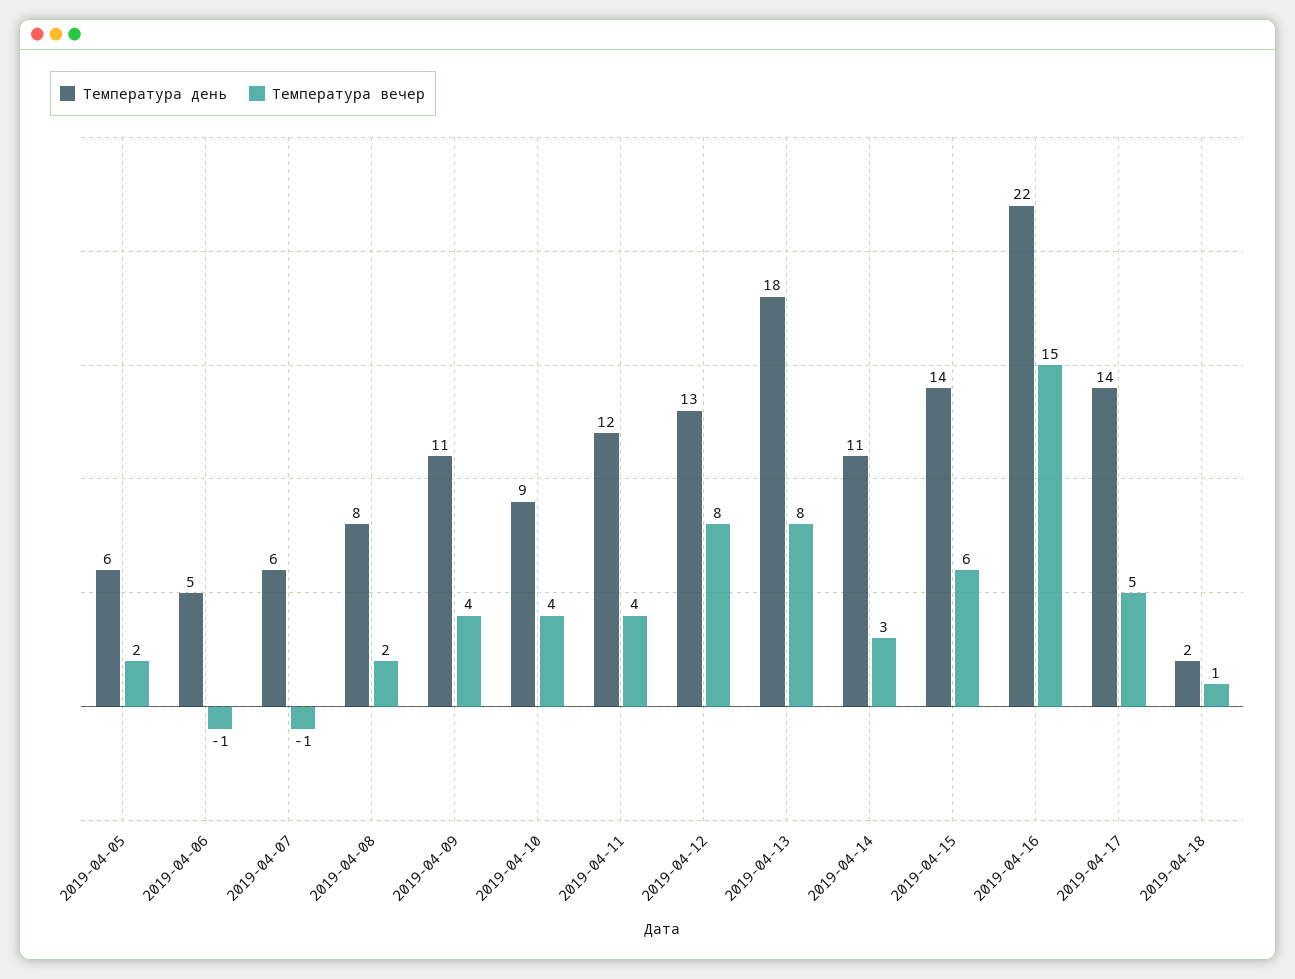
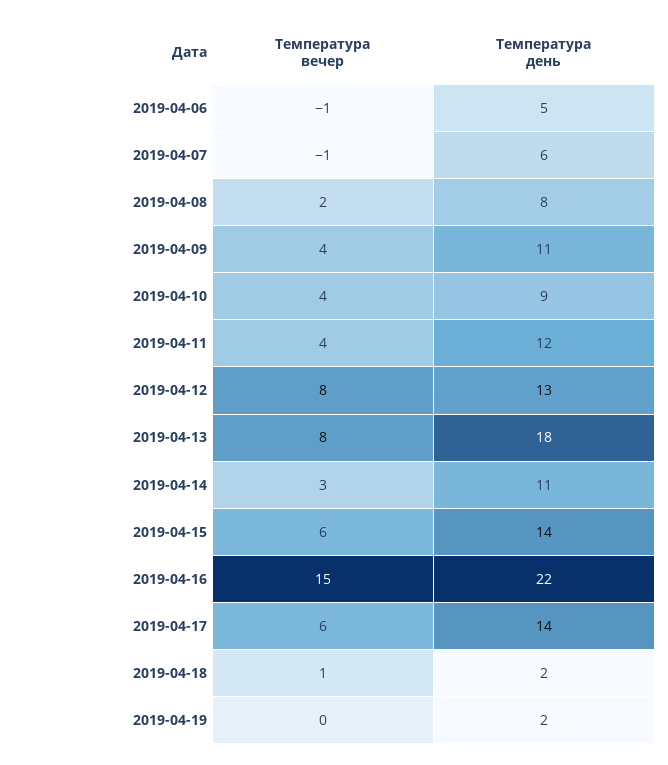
Температура день, 2019-04-05: 6 -> none
Температура вечер, 2019-04-05: 2 -> none
Температура вечер, 2019-04-17: 5 -> 6
Температура вечер, 2019-04-19: none -> 0
Температура день, 2019-04-19: none -> 2

